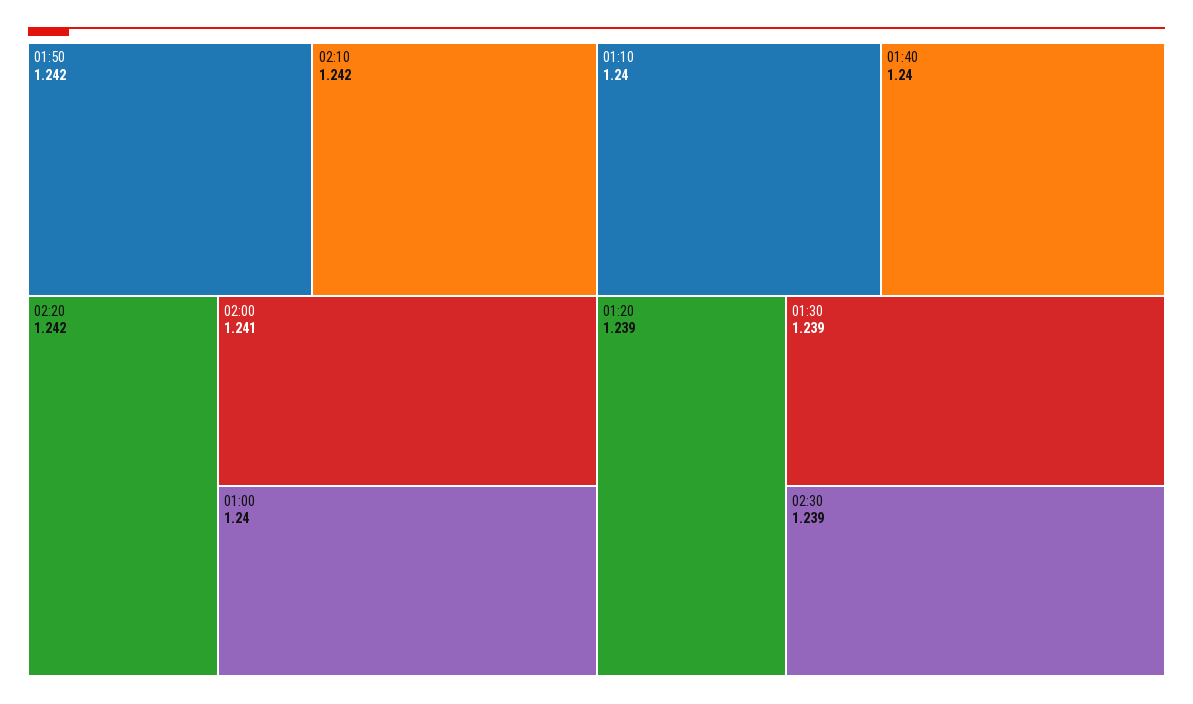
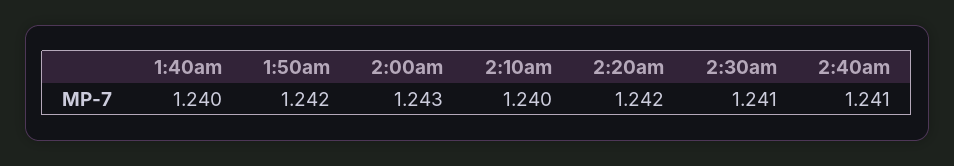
02:10: 1.242 -> 1.24
02:00: 1.241 -> 1.243
01:00: 1.24 -> none
01:10: 1.24 -> none
01:20: 1.239 -> none
01:30: 1.239 -> none
02:30: 1.239 -> 1.241
2:40am: none -> 1.241

